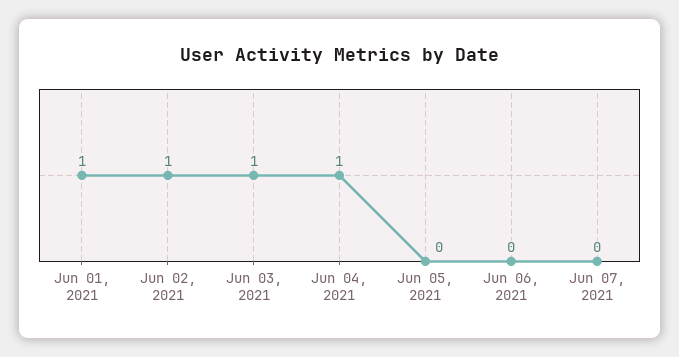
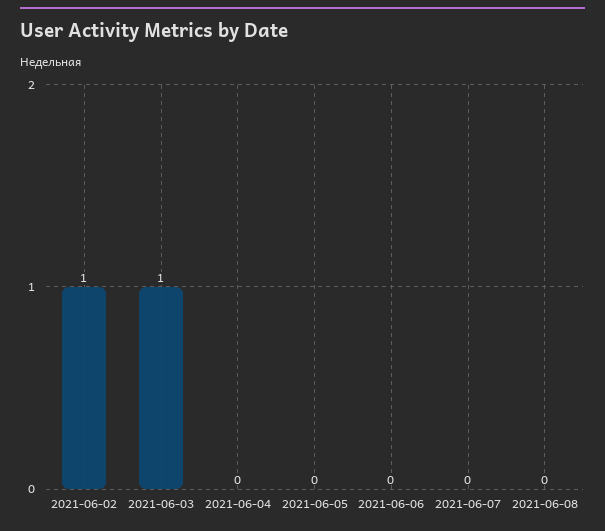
Jun 01, 2021: 1 -> none
Jun 04, 2021: 1 -> 0
2021-06-08: none -> 0

